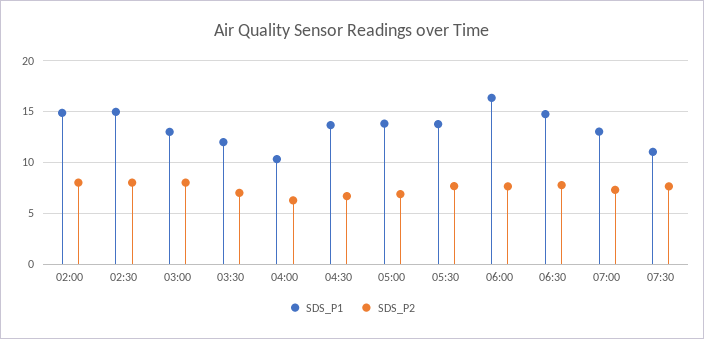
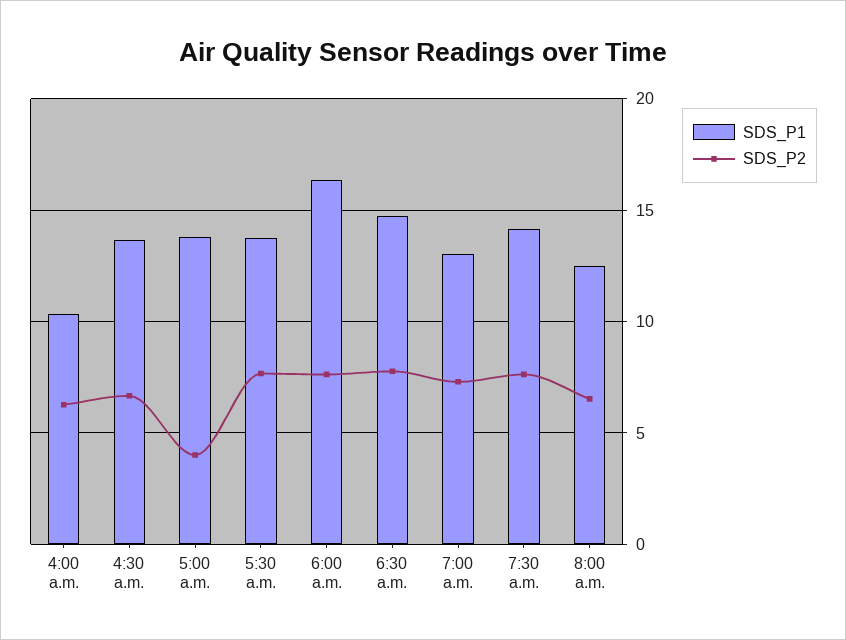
SDS_P1, 02:00: 15 -> none
SDS_P2, 02:00: 8 -> none
SDS_P1, 02:30: 15 -> none
SDS_P2, 02:30: 8 -> none
SDS_P1, 03:00: 13 -> none
SDS_P2, 03:00: 8 -> none
SDS_P1, 03:30: 12 -> none
SDS_P2, 03:30: 7 -> none
SDS_P2, 05:00: 7 -> 4
SDS_P1, 07:30: 11 -> 14
SDS_P1, 8:00 a.m.: none -> 12.5
SDS_P2, 8:00 a.m.: none -> 6.5

